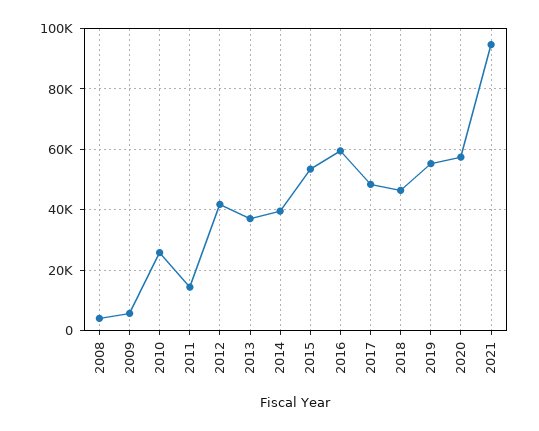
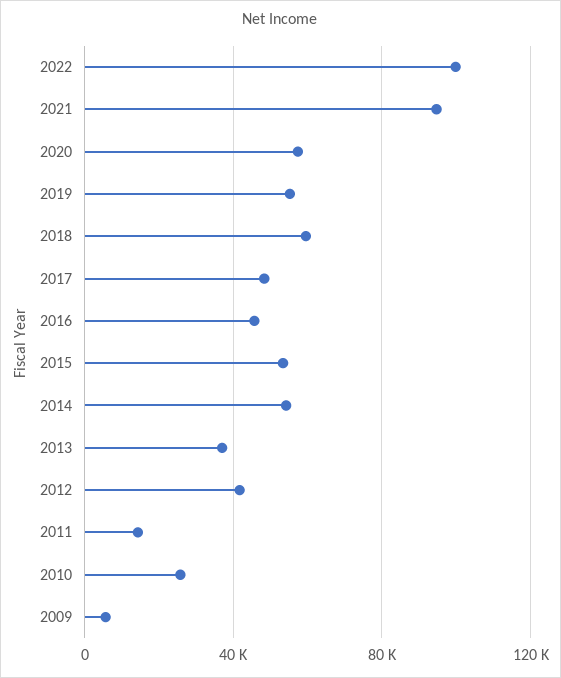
2008: 4000 -> none
2014: 40000 -> 55000
2016: 60000 -> 45000
2018: 46000 -> 60000
2022: none -> 100000

